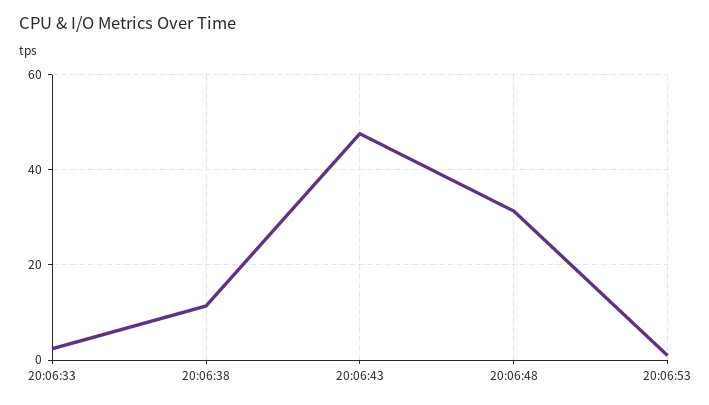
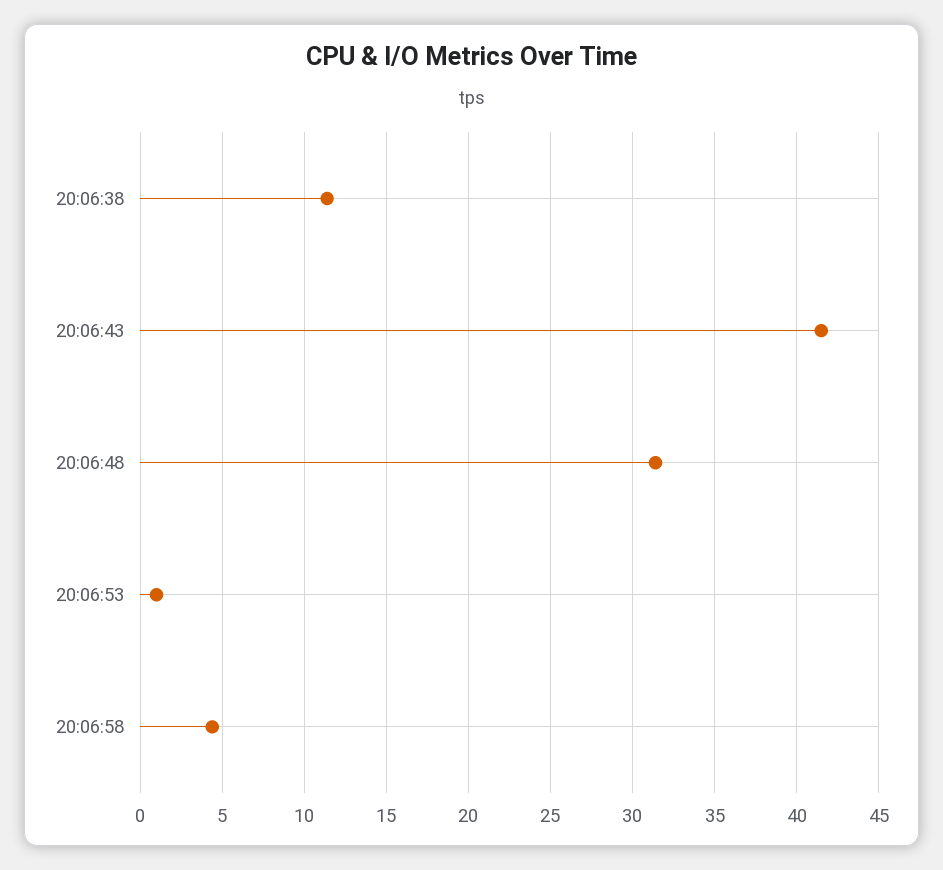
20:06:33: 2 -> none
20:06:43: 48 -> 41.5
20:06:58: none -> 4.5

